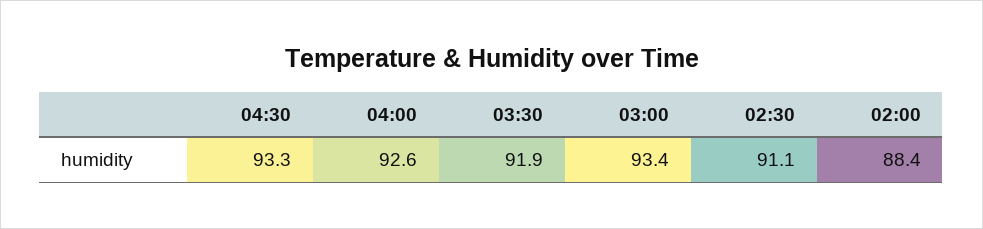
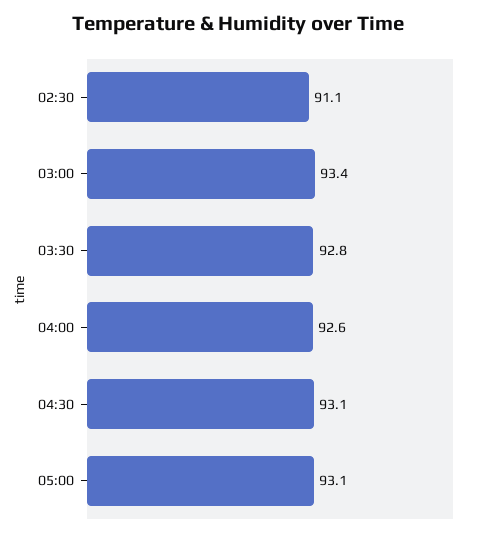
04:30: 93.3 -> 93.1
03:30: 91.9 -> 92.8
02:00: 88.4 -> none
05:00: none -> 93.1

